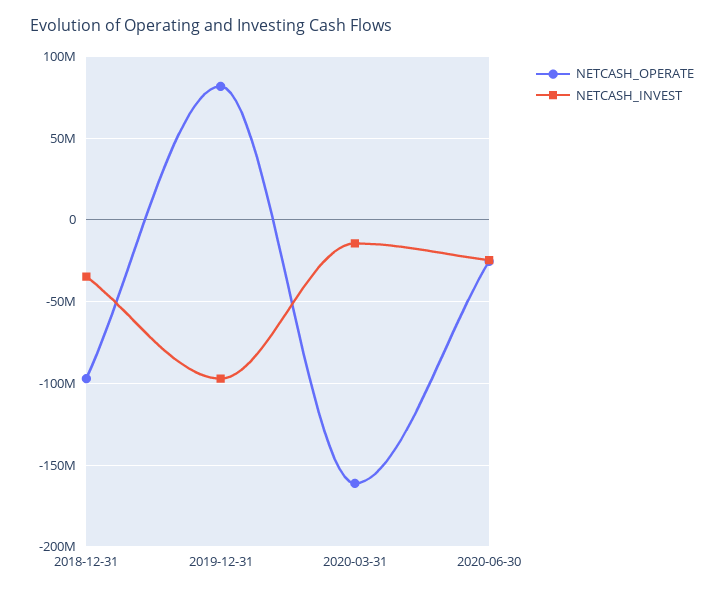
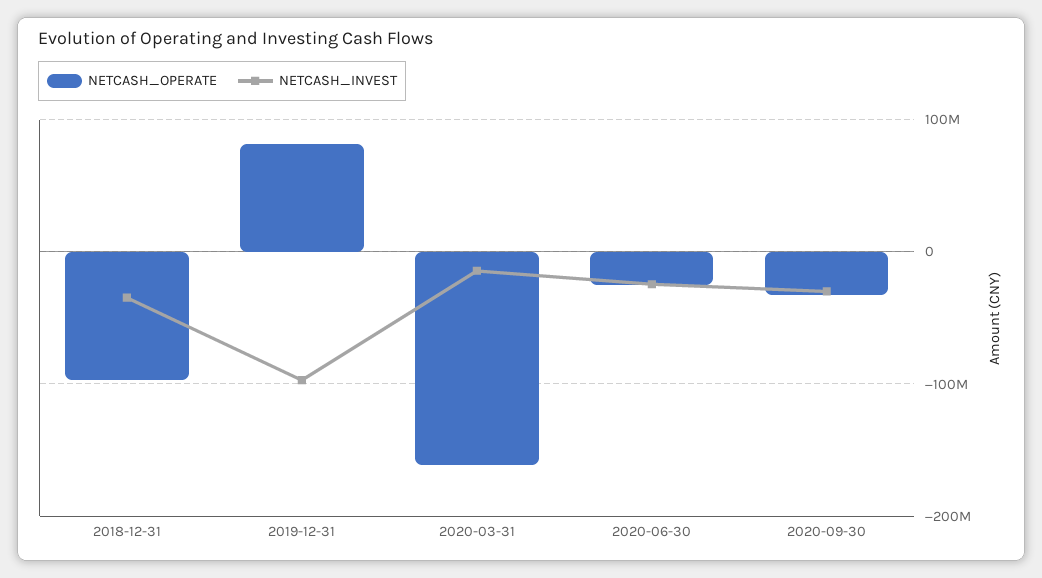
NETCASH_OPERATE, 2020-09-30: none -> -30000000
NETCASH_INVEST, 2020-09-30: none -> -30000000

